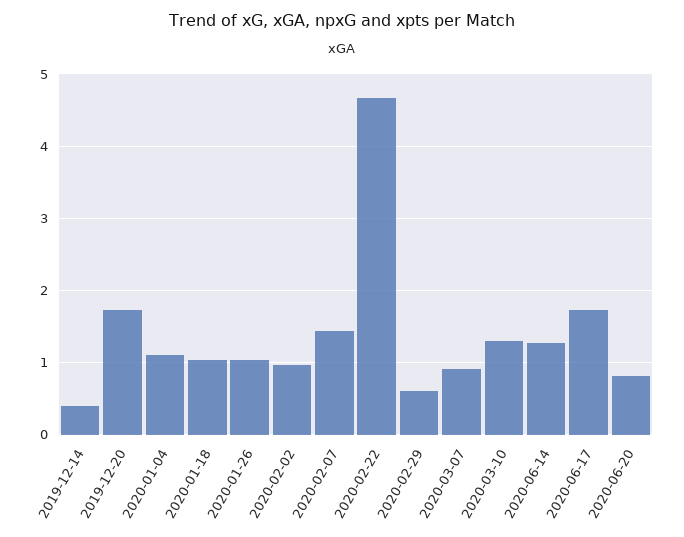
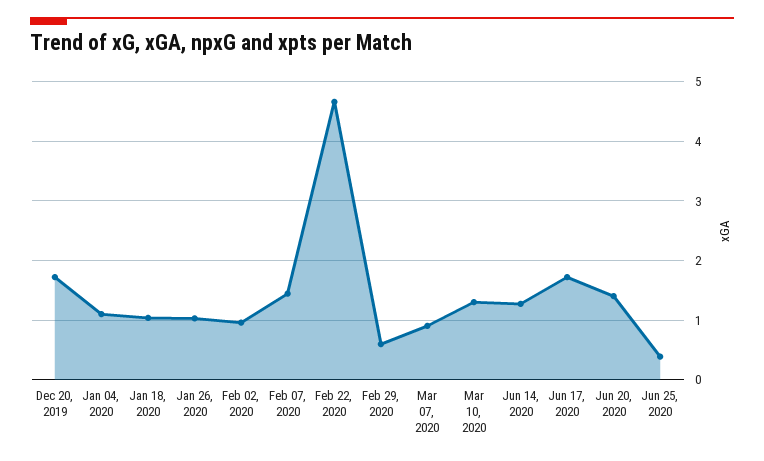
2019-12-14: 0.4 -> none
2020-06-20: 0.8 -> 1.4
Jun 25, 2020: none -> 0.4

